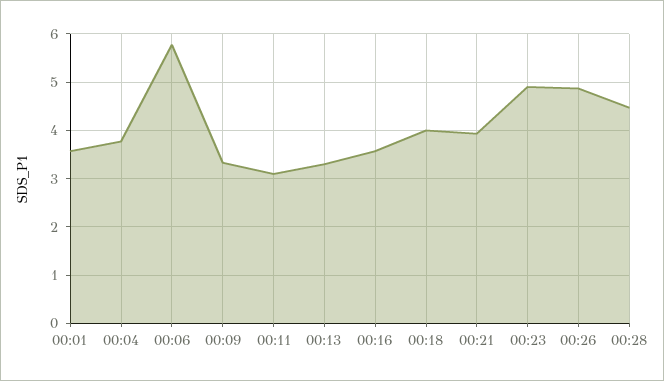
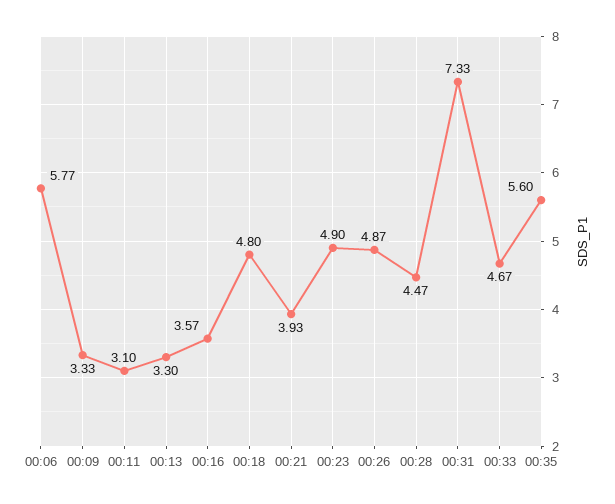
00:01: 3.6 -> none
00:04: 3.8 -> none
00:18: 4 -> 4.8
00:31: none -> 7.33
00:33: none -> 4.67
00:35: none -> 5.6

